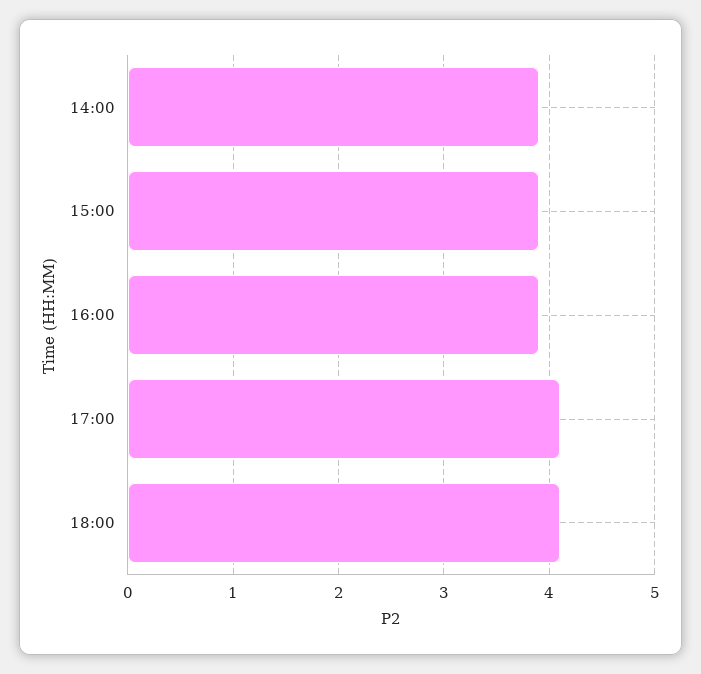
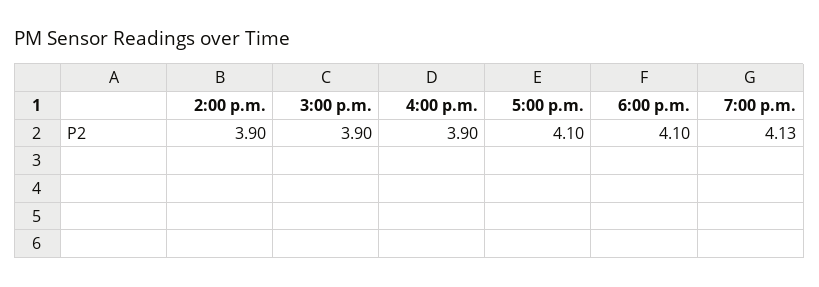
7:00 p.m.: none -> 4.13

